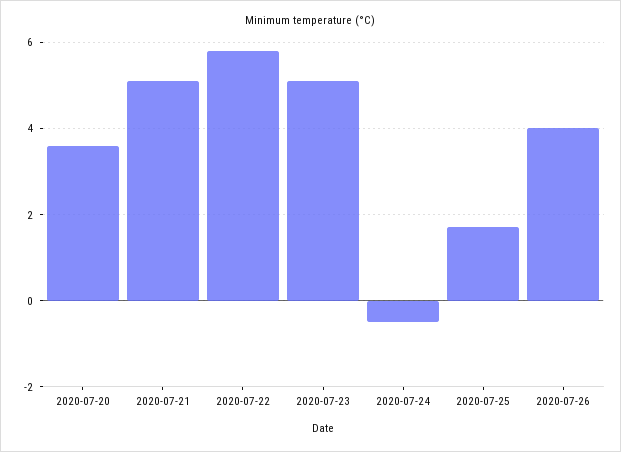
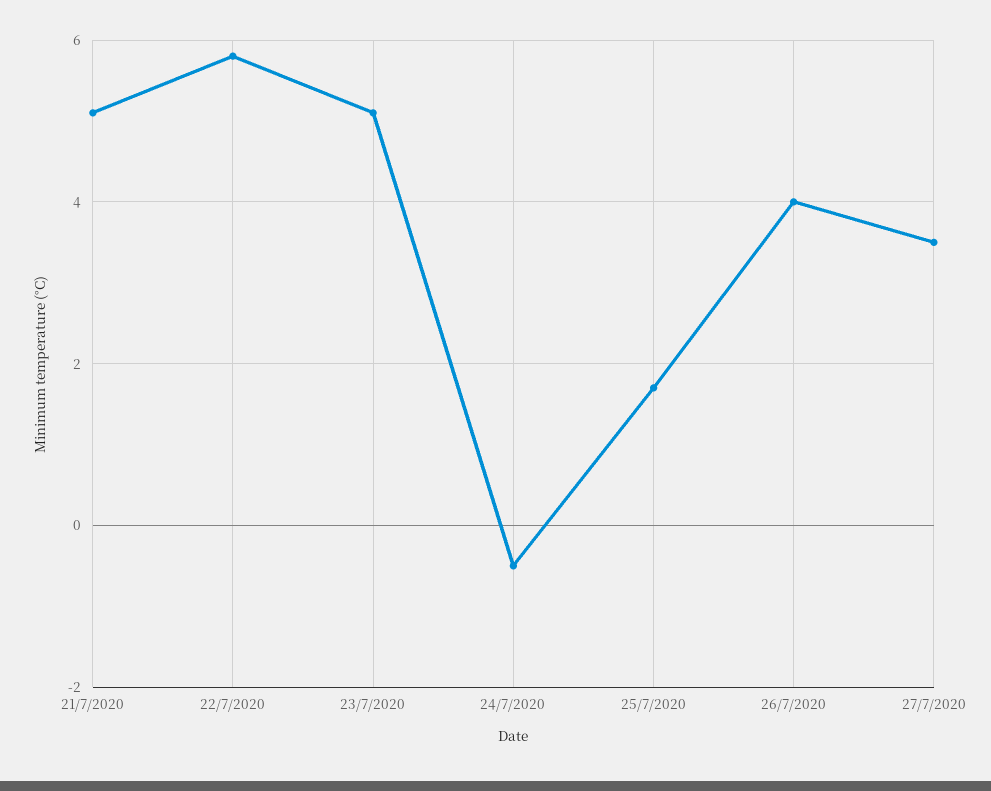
2020-07-20: 3.5 -> none
27/7/2020: none -> 3.5

